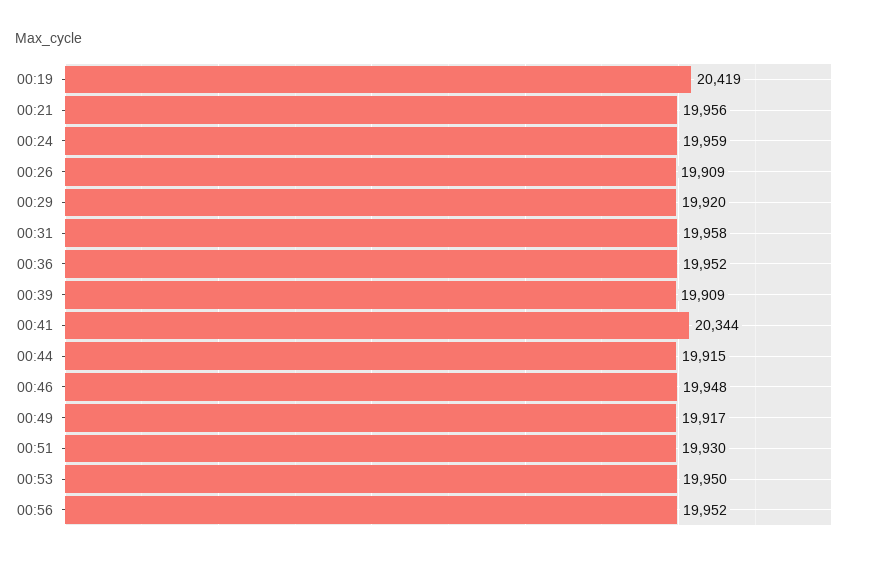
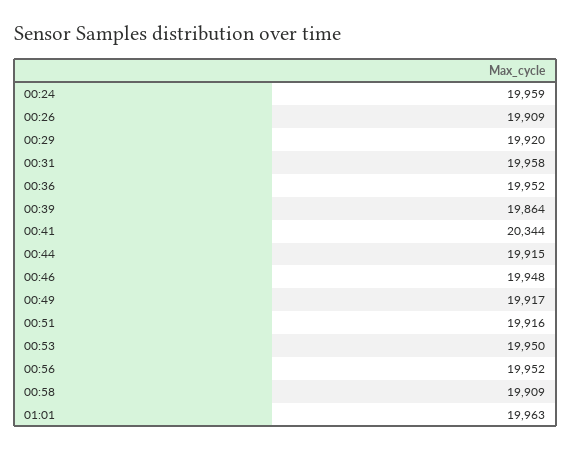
00:19: 20419 -> none
00:21: 19956 -> none
00:39: 19909 -> 19864
00:51: 19930 -> 19916
00:58: none -> 19909
01:01: none -> 19963

